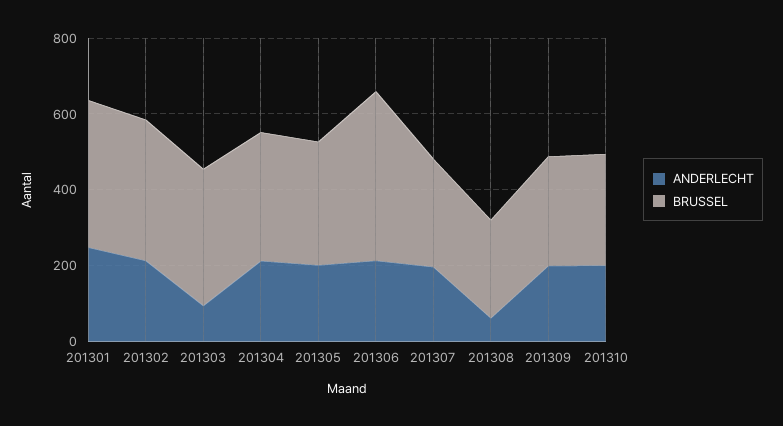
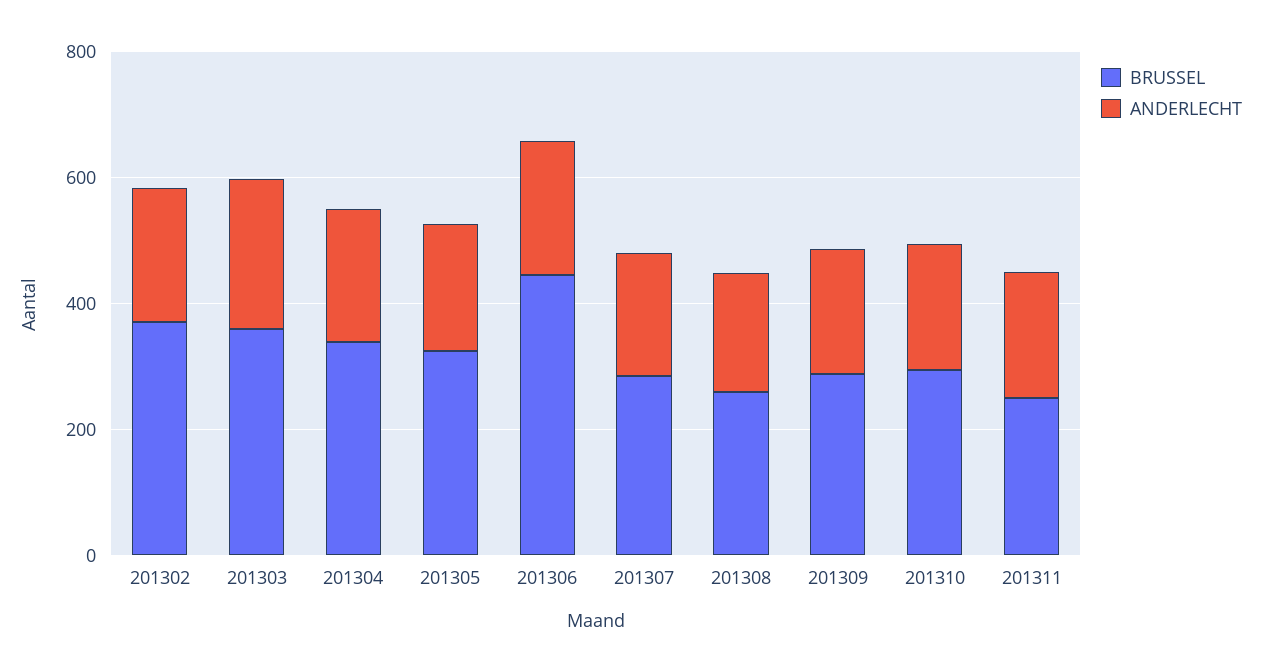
ANDERLECHT, 201301: 250 -> none
BRUSSEL, 201301: 400 -> none
ANDERLECHT, 201303: 100 -> 250
ANDERLECHT, 201308: 50 -> 200
BRUSSEL, 201311: none -> 250
ANDERLECHT, 201311: none -> 200

